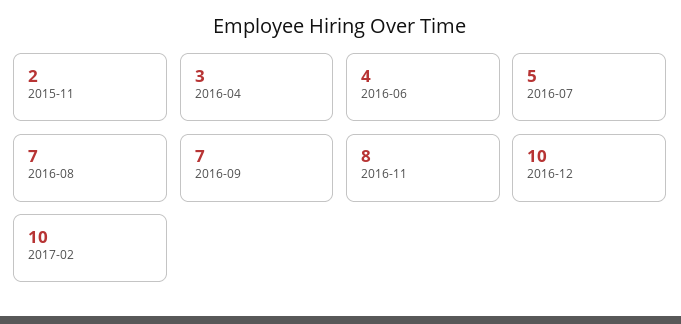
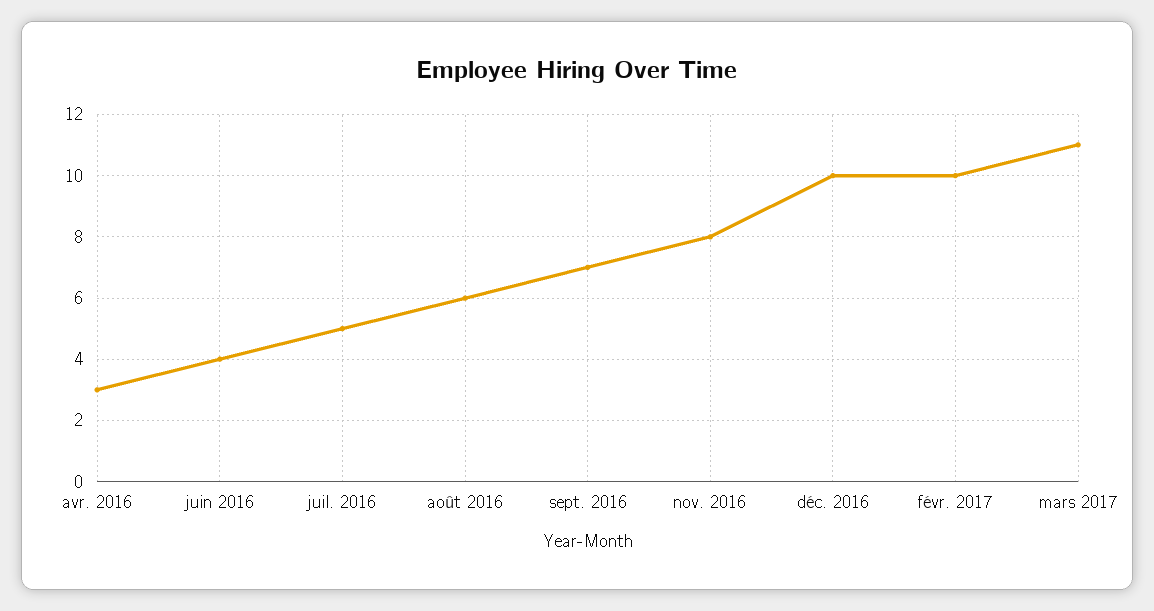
2015-11: 2 -> none
2016-08: 7 -> 6
mars 2017: none -> 11

